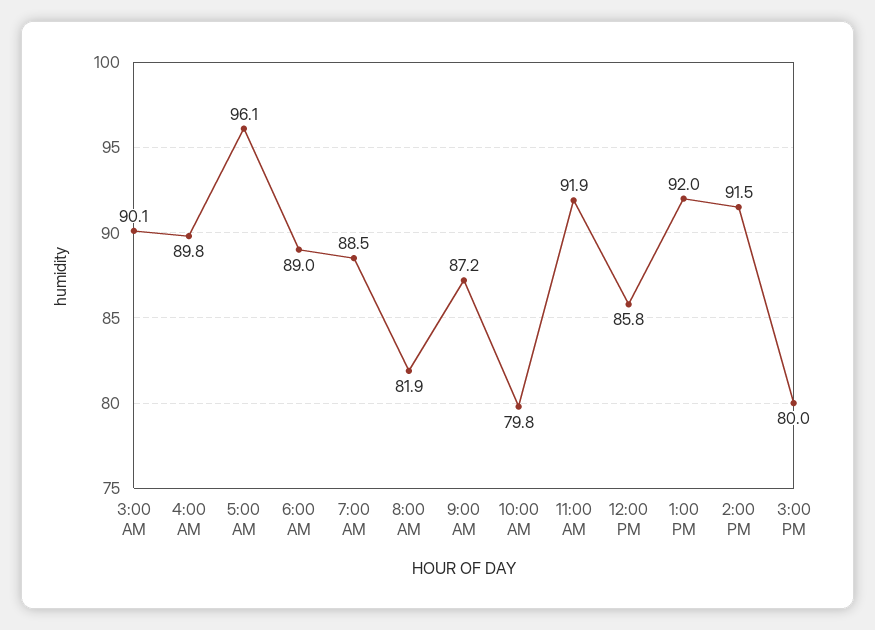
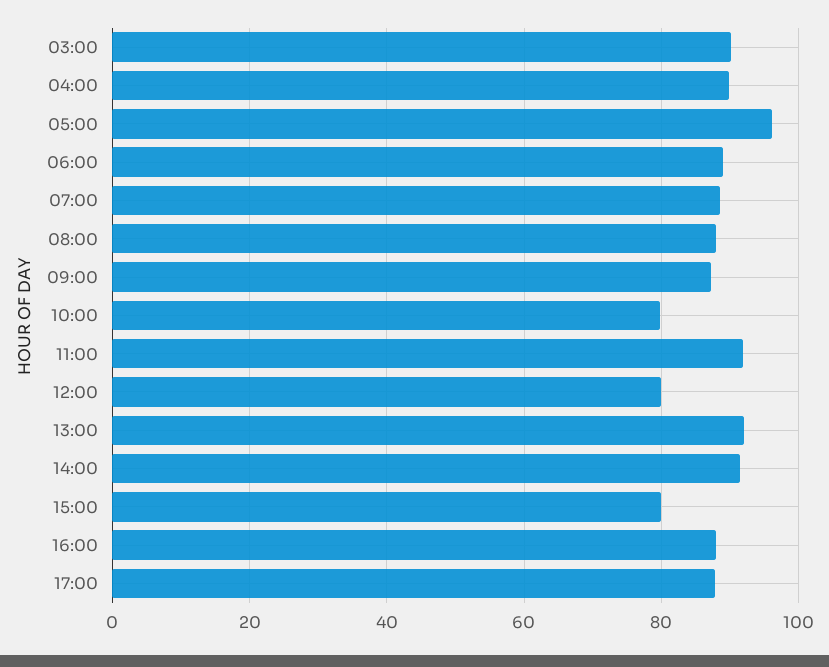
8:00 AM: 81.9 -> 88
12:00 PM: 85.8 -> 80
16:00: none -> 88
17:00: none -> 88

